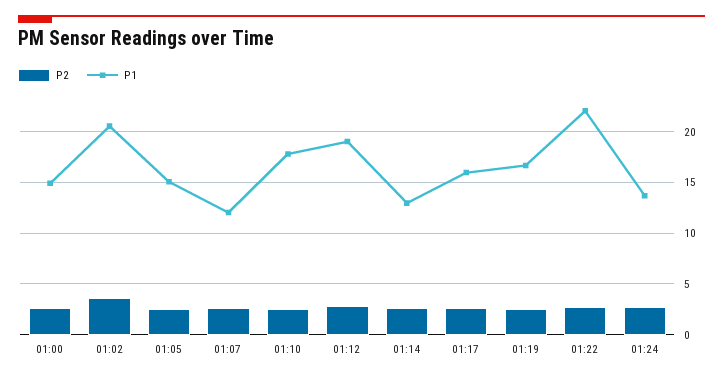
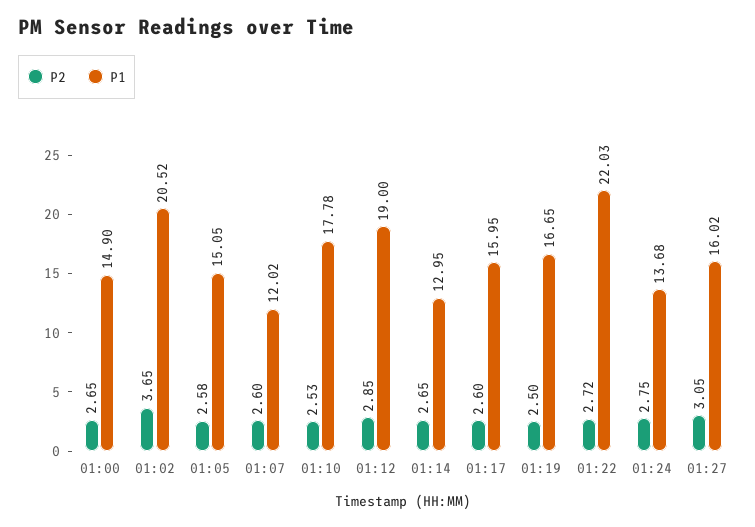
P2, 01:27: none -> 3.05
P1, 01:27: none -> 16.02

